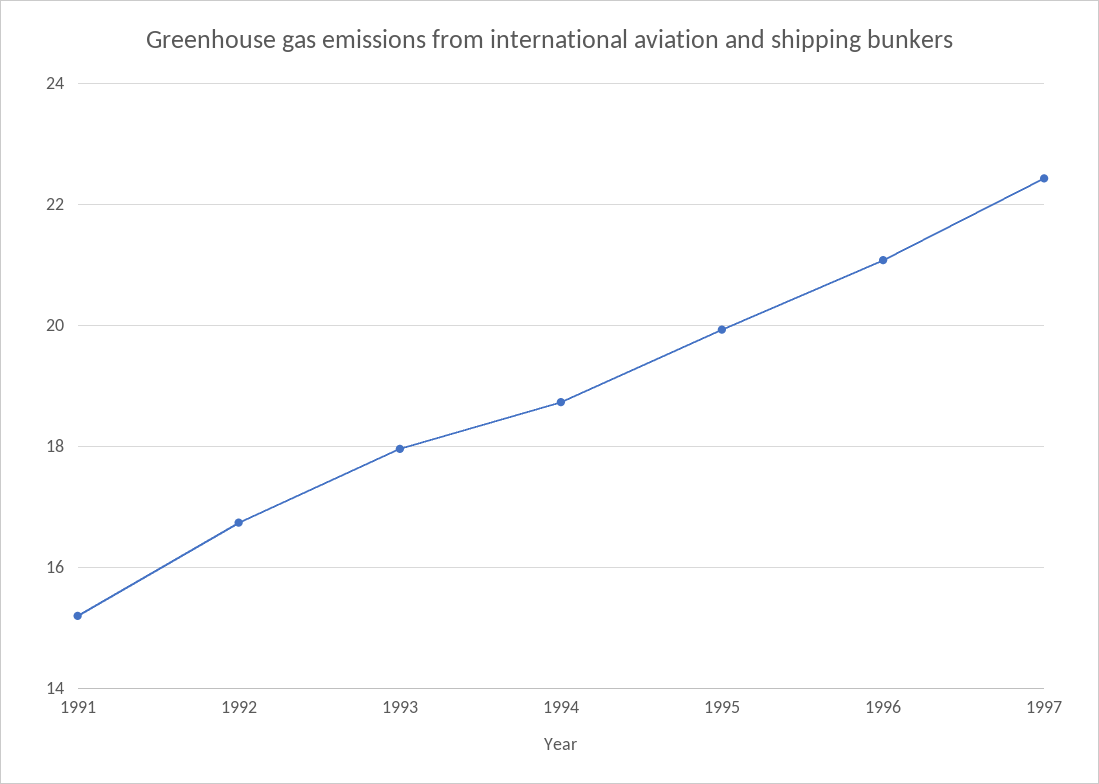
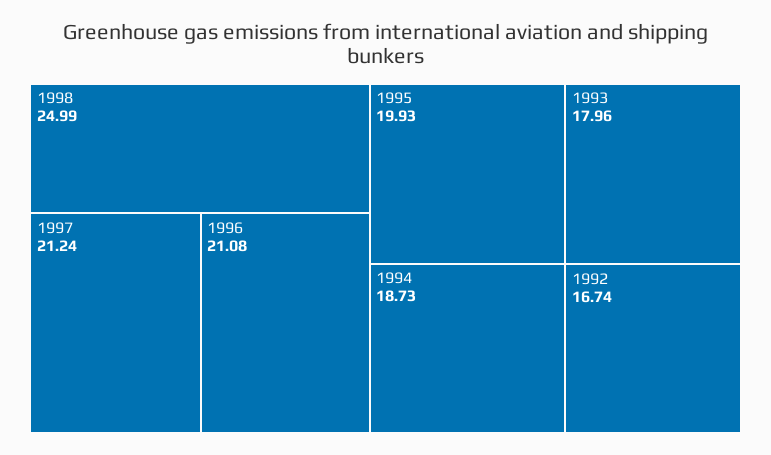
1991: 15.2 -> none
1997: 22.4 -> 21.24
1998: none -> 24.99

